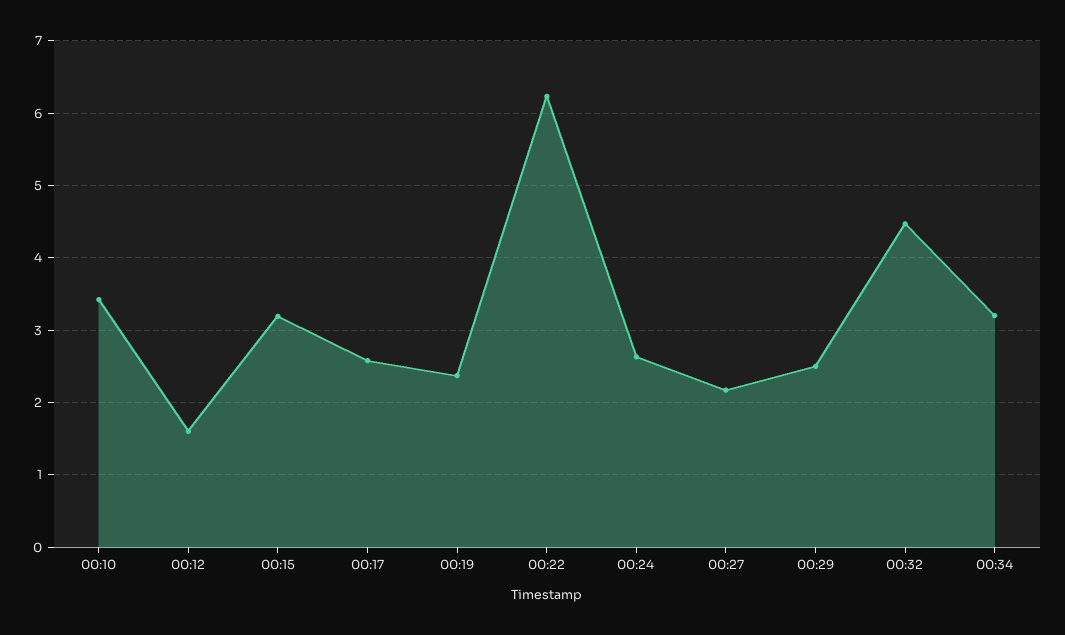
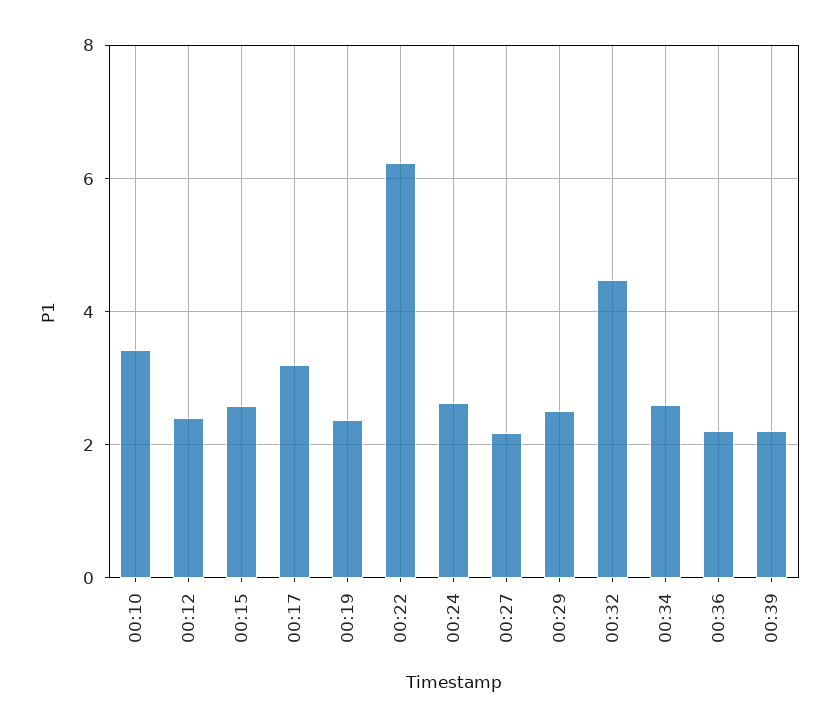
00:12: 1.6 -> 2.4
00:15: 3.2 -> 2.6
00:17: 2.6 -> 3.2
00:34: 3.2 -> 2.6
00:36: none -> 2.2
00:39: none -> 2.2

